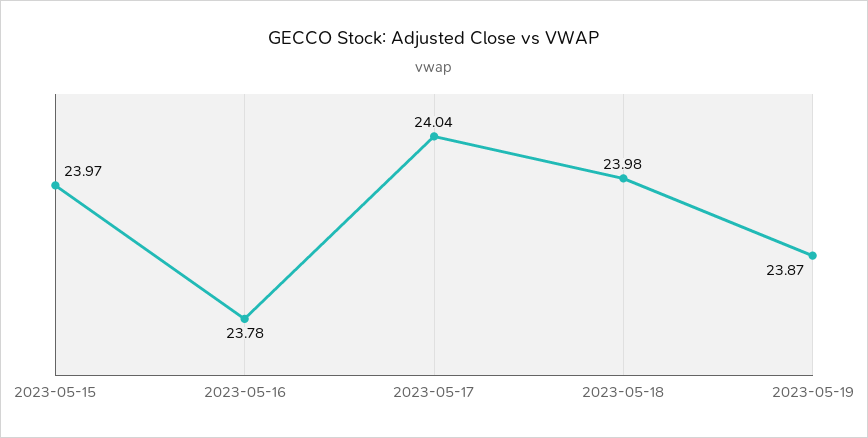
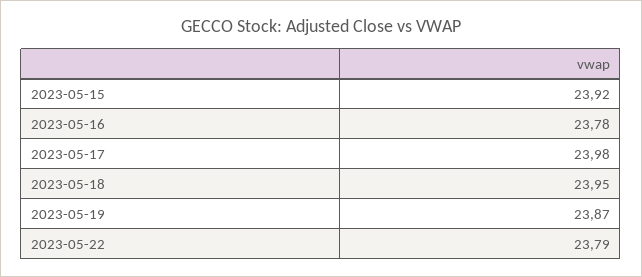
2023-05-15: 23.97 -> 23.92
2023-05-17: 24.04 -> 23.98
2023-05-18: 23.98 -> 23.95
2023-05-22: none -> 23.79

